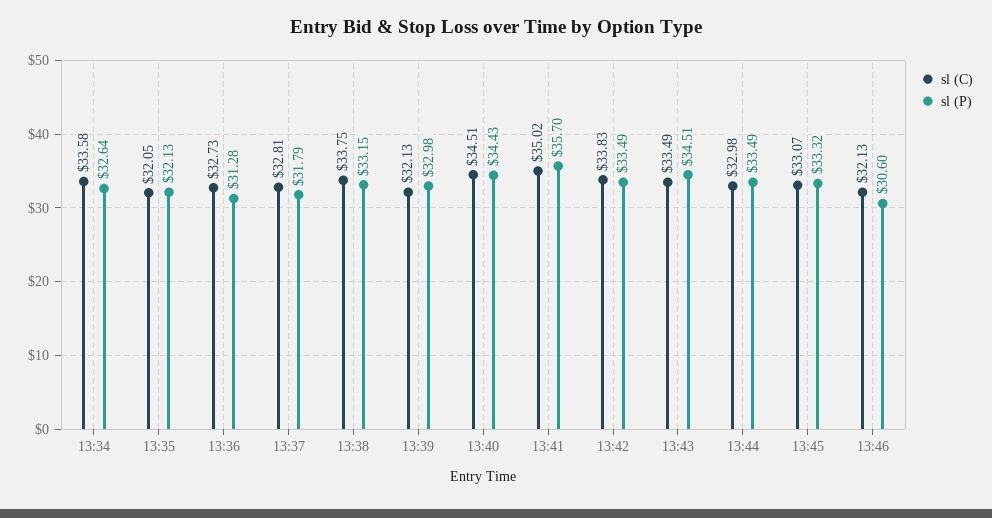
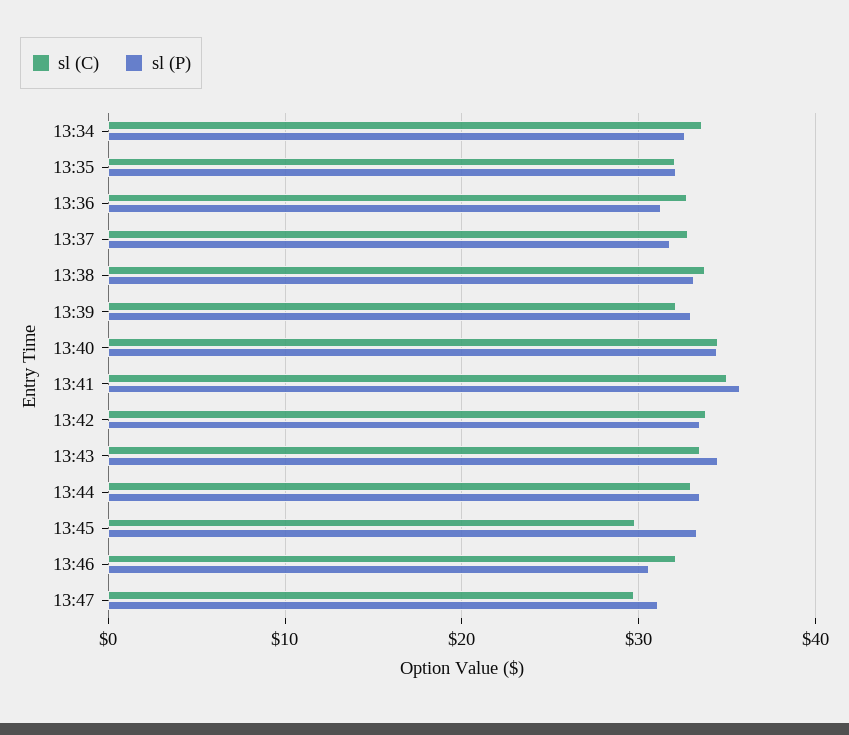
sl (C), 13:45: 33.07 -> 30
sl (C), 13:47: none -> 30
sl (P), 13:47: none -> 31

